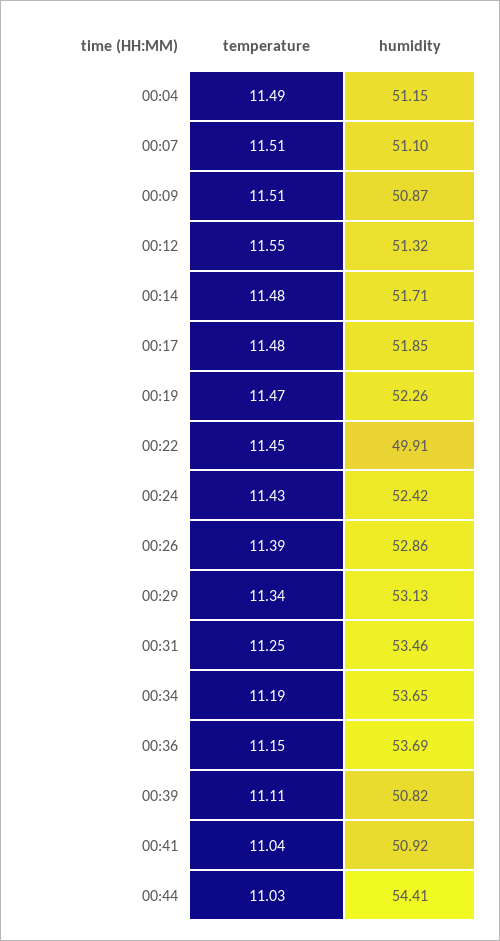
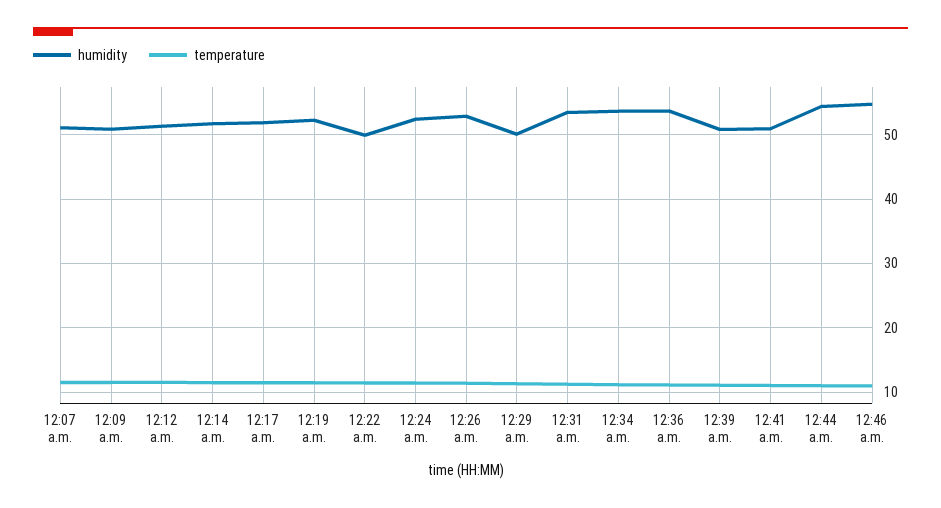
temperature, 00:04: 11.49 -> none
humidity, 00:04: 51.15 -> none
humidity, 00:29: 53.13 -> 50
humidity, 12:46 a.m.: none -> 55
temperature, 12:46 a.m.: none -> 11

